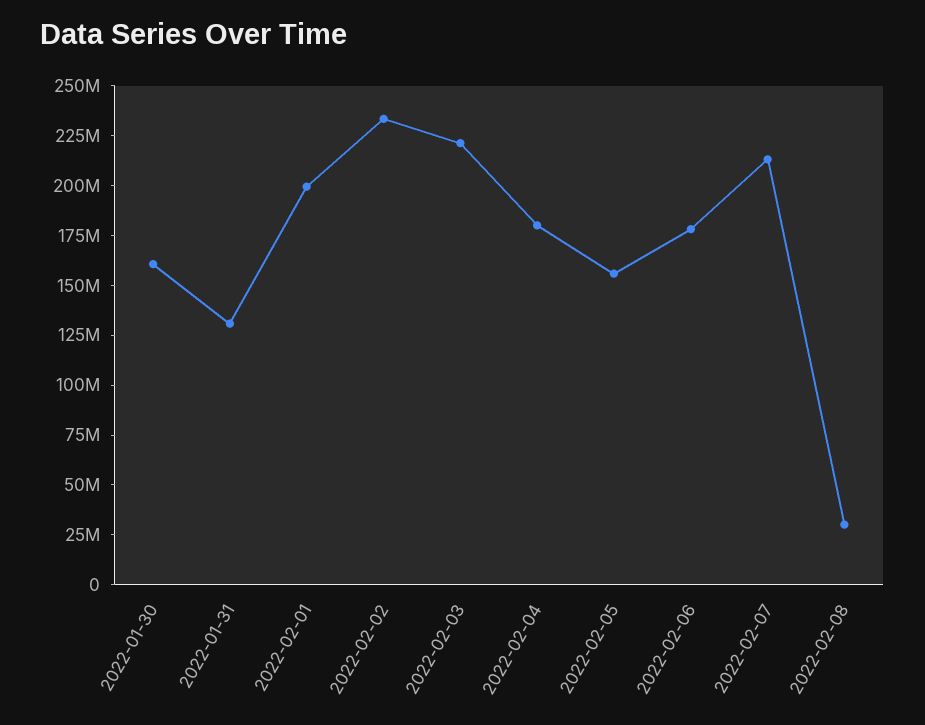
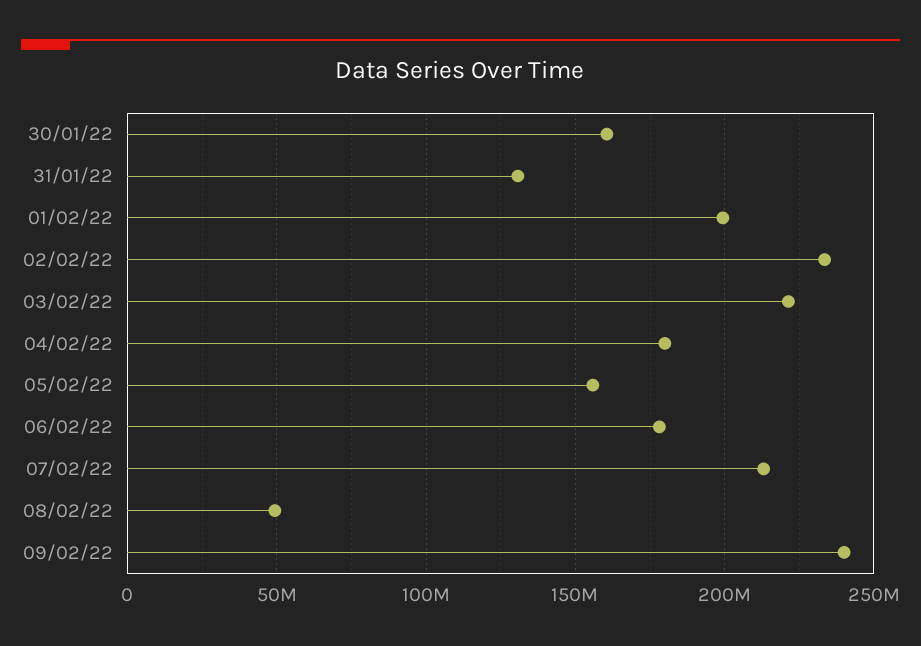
2022-02-08: 30000000 -> 50000000
09/02/22: none -> 240000000

